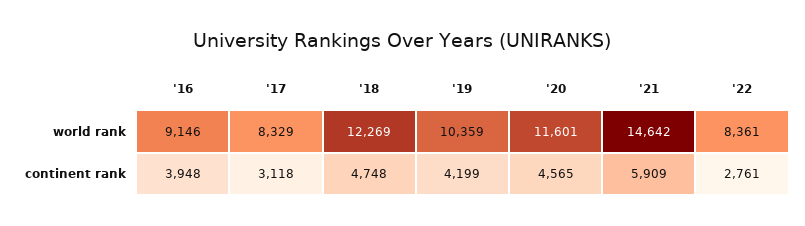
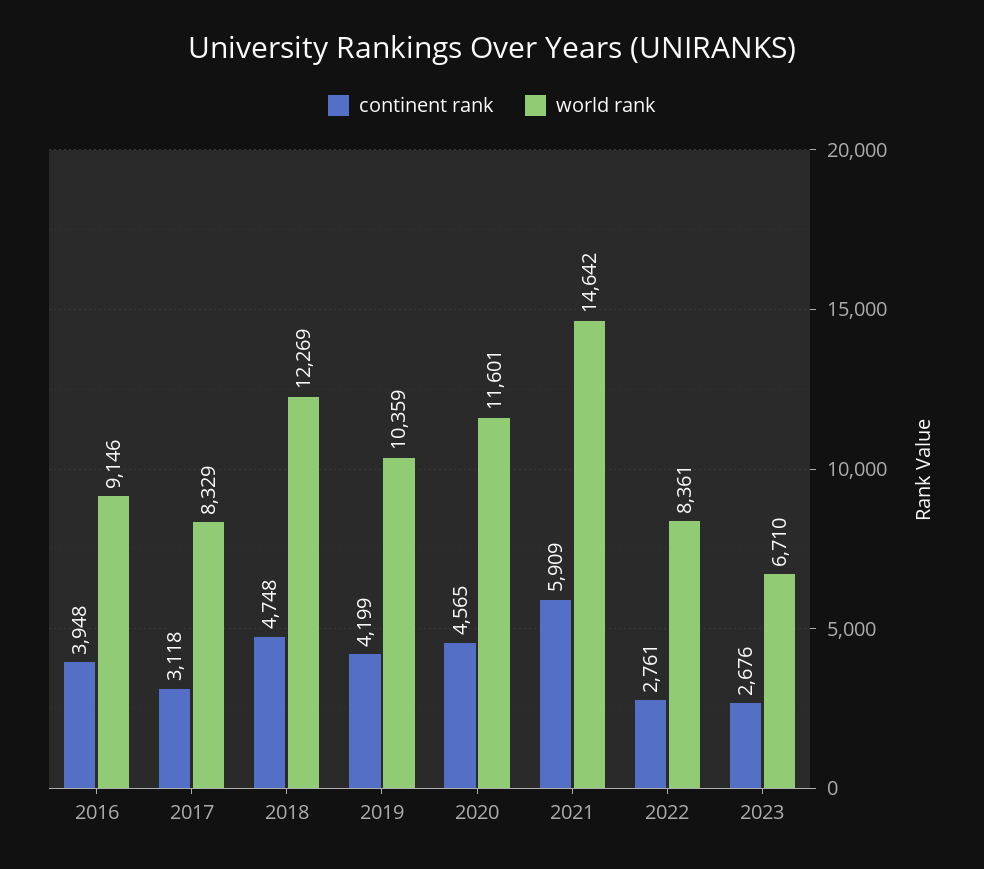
continent rank, 2023: none -> 2676
world rank, 2023: none -> 6710

